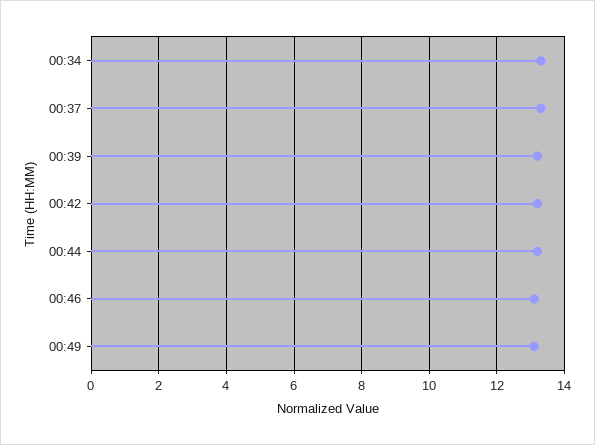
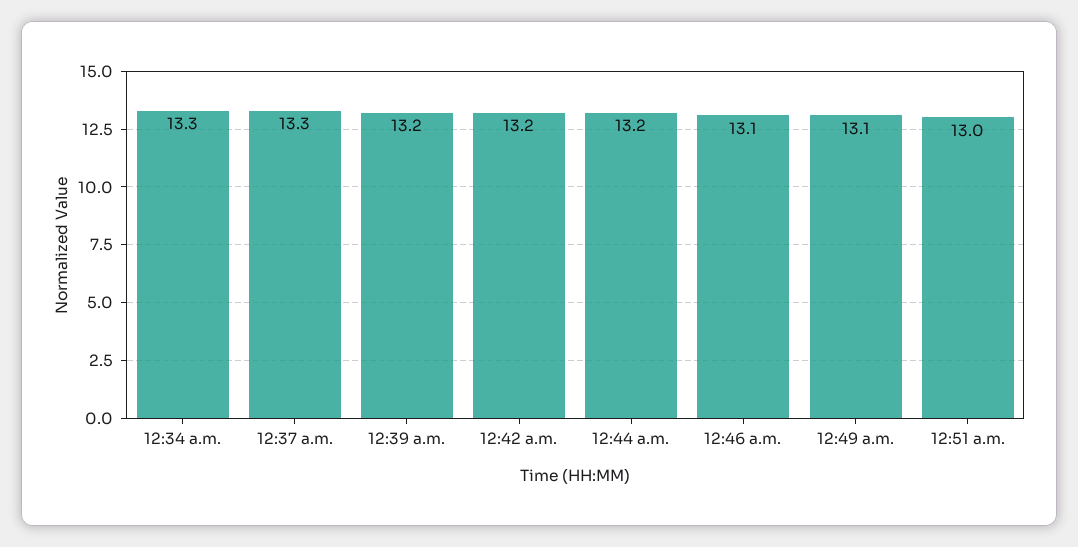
12:51 a.m.: none -> 13

